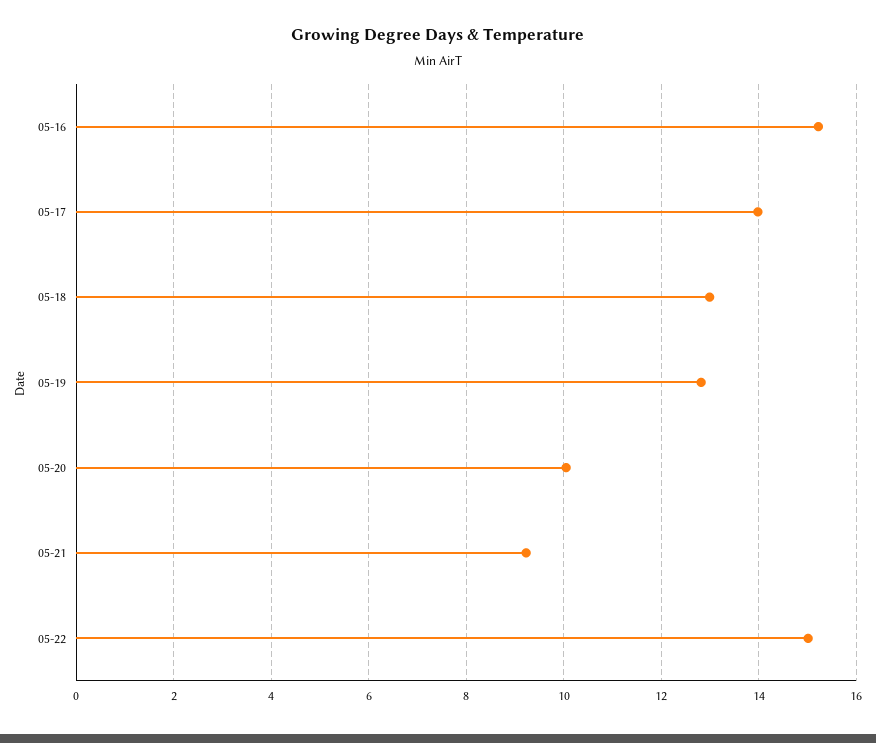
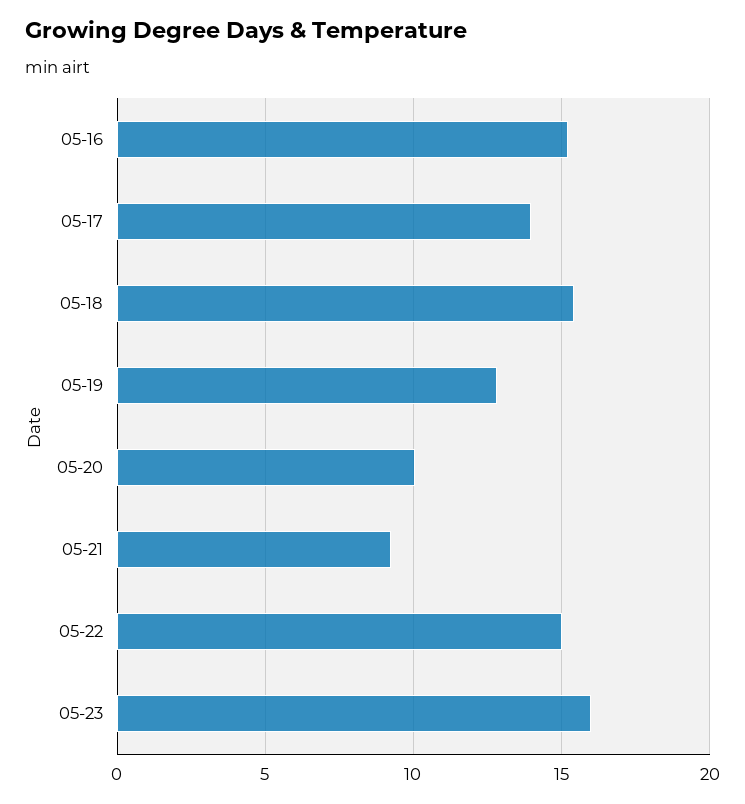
05-18: 13 -> 15.5
05-23: none -> 16

